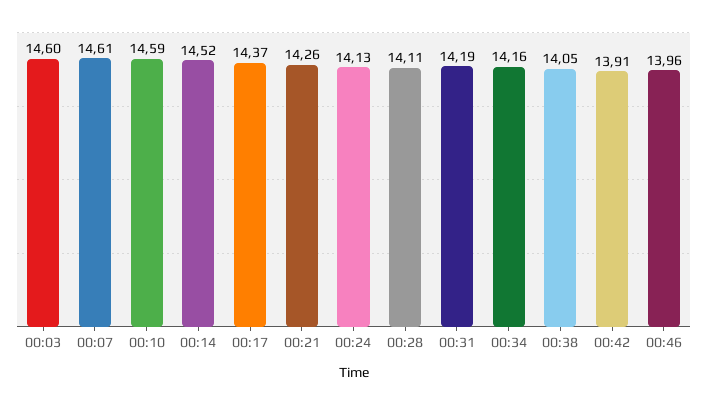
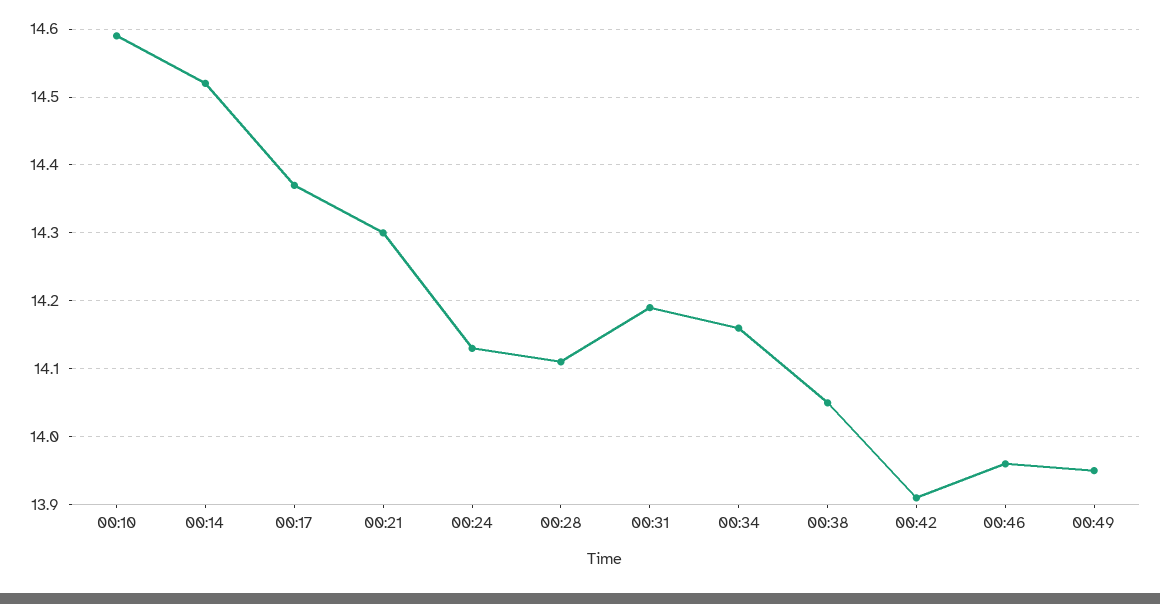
00:03: 14.6 -> none
00:07: 14.61 -> none
00:21: 14.26 -> 14.3
00:49: none -> 13.95

